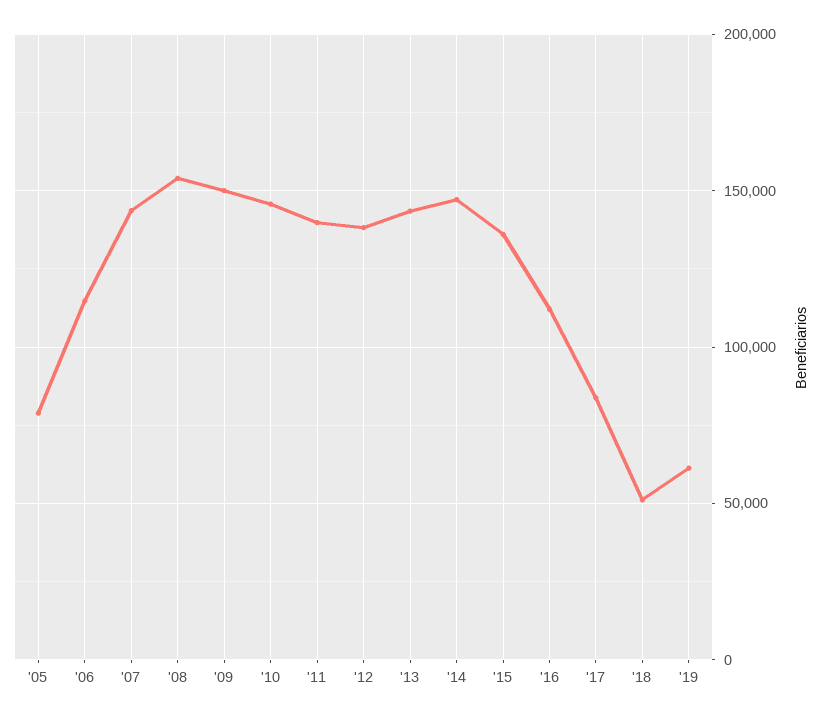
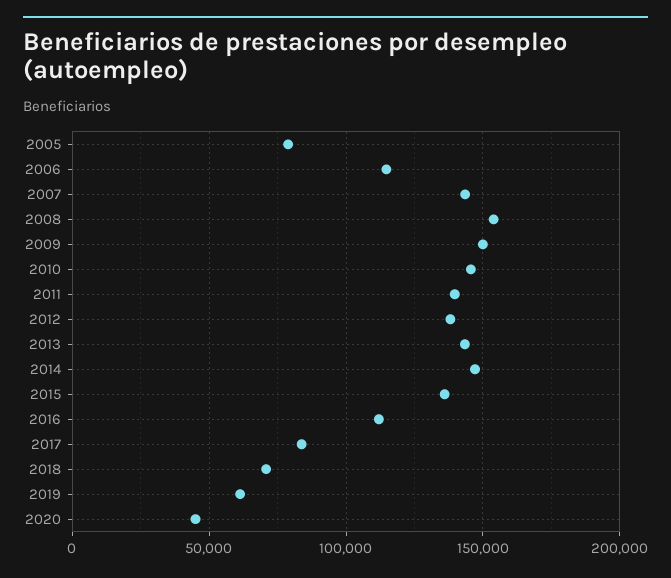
'18: 50000 -> 70000
2020: none -> 45000

